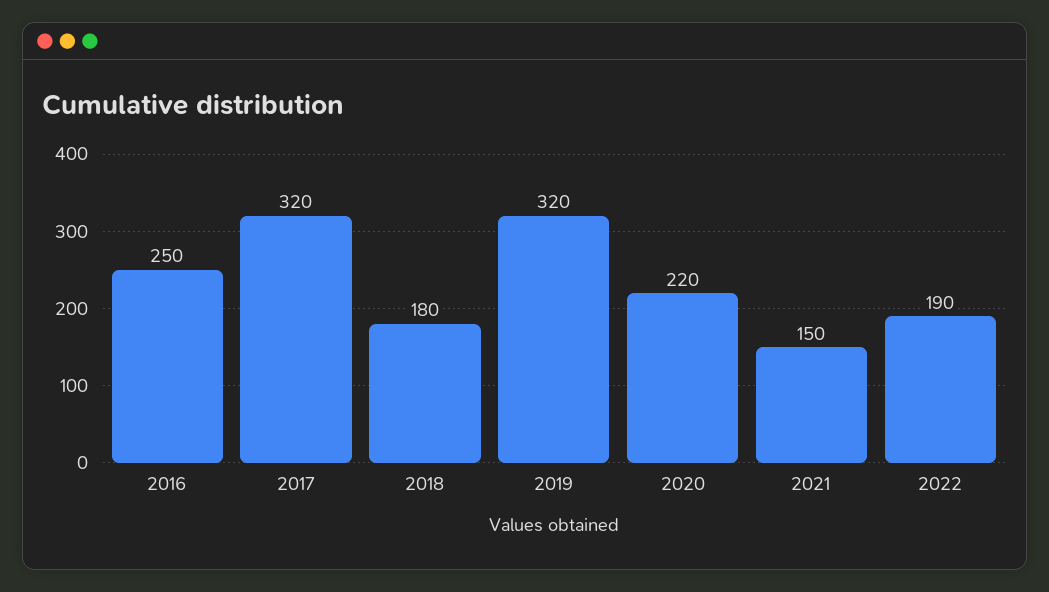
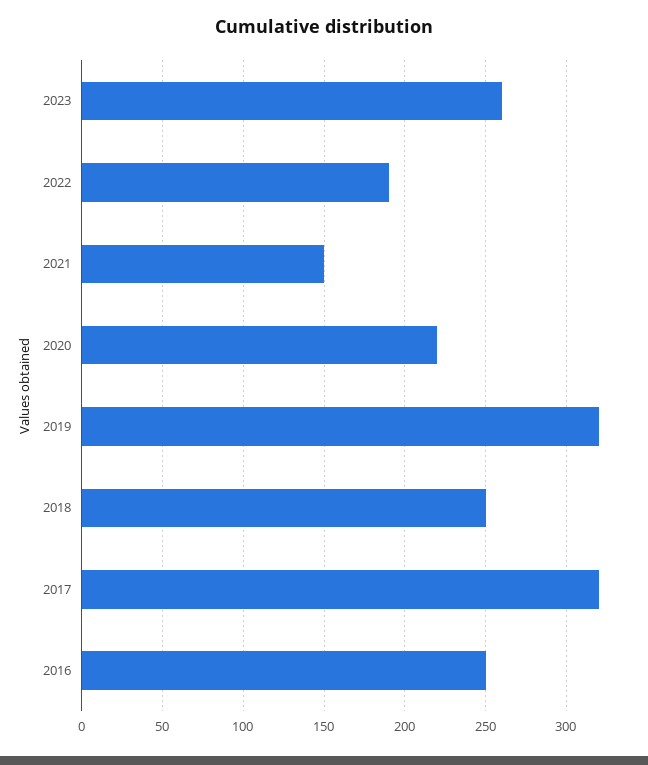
2018: 180 -> 250
2023: none -> 260

